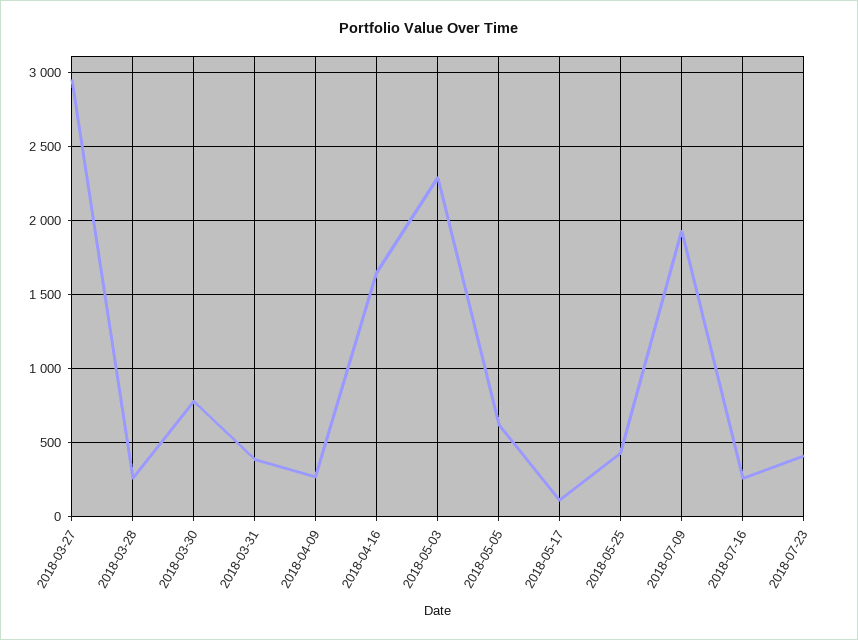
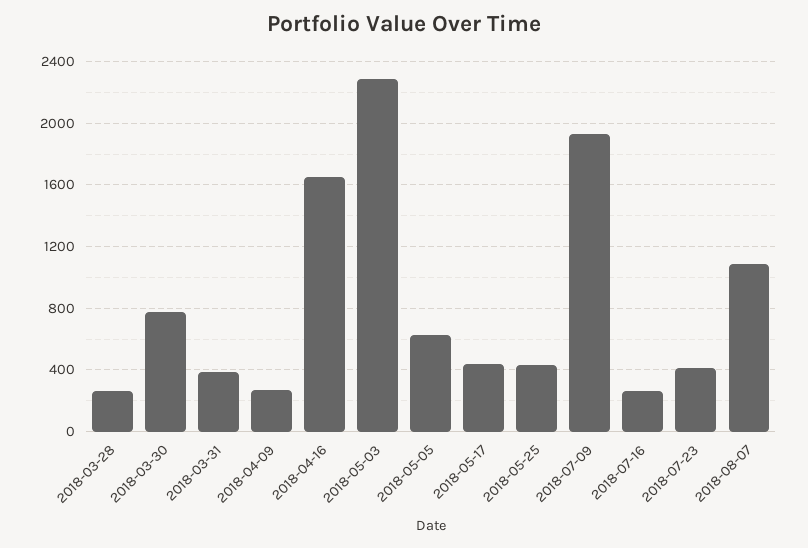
2018-03-27: 2950 -> none
2018-05-17: 100 -> 450
2018-08-07: none -> 1100

